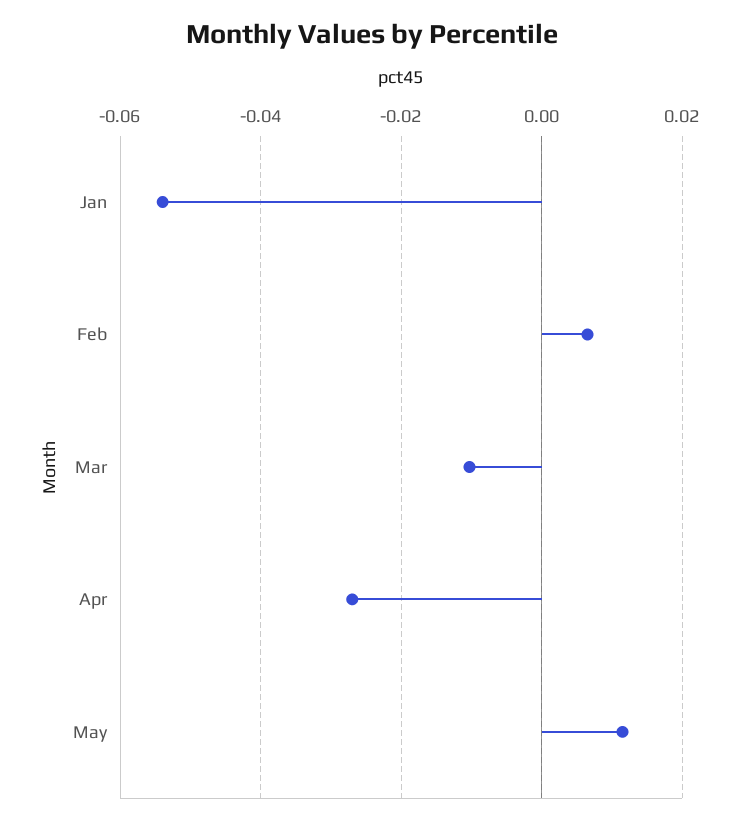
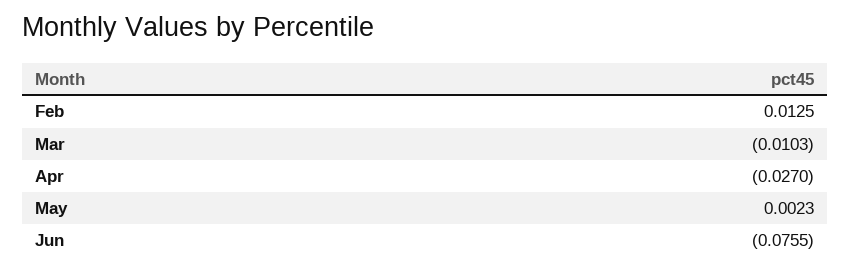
Jan: -0.054 -> none
Feb: 0.006 -> 0.0125
May: 0.012 -> 0.0023
Jun: none -> -0.0755

